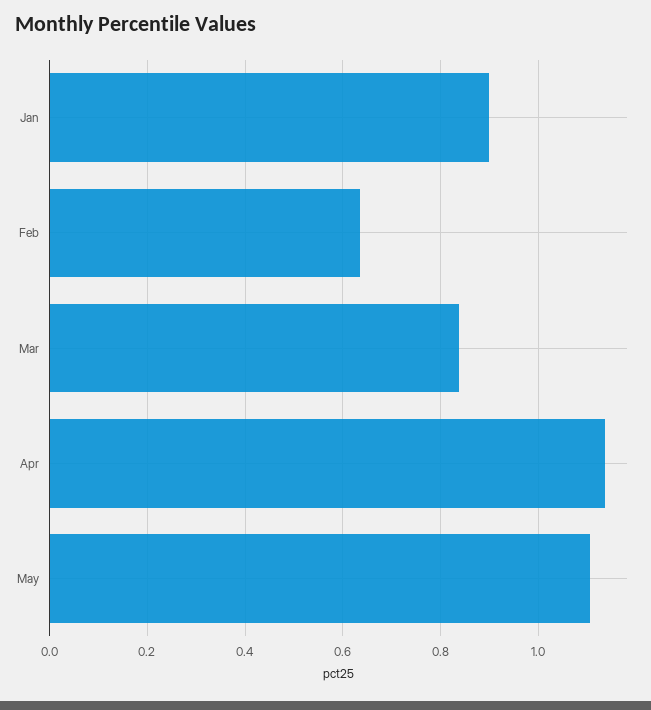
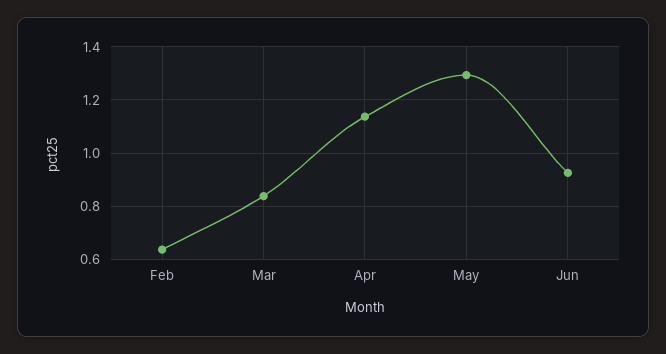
Jan: 0.9 -> none
May: 1.1 -> 1.3
Jun: none -> 0.925

